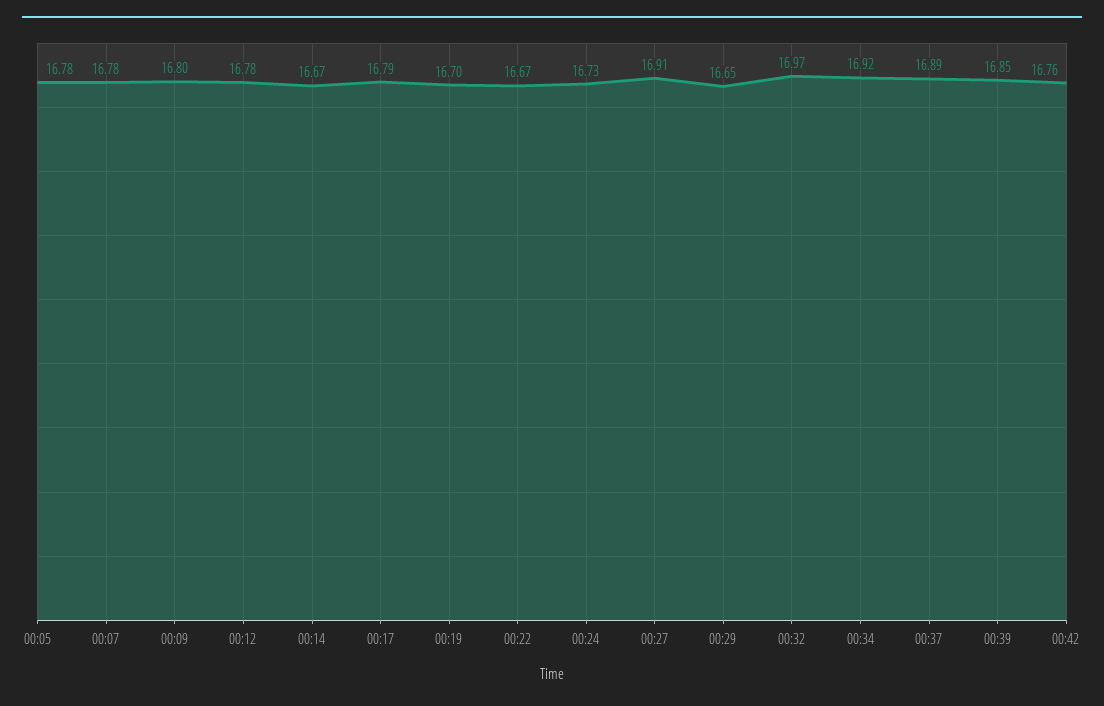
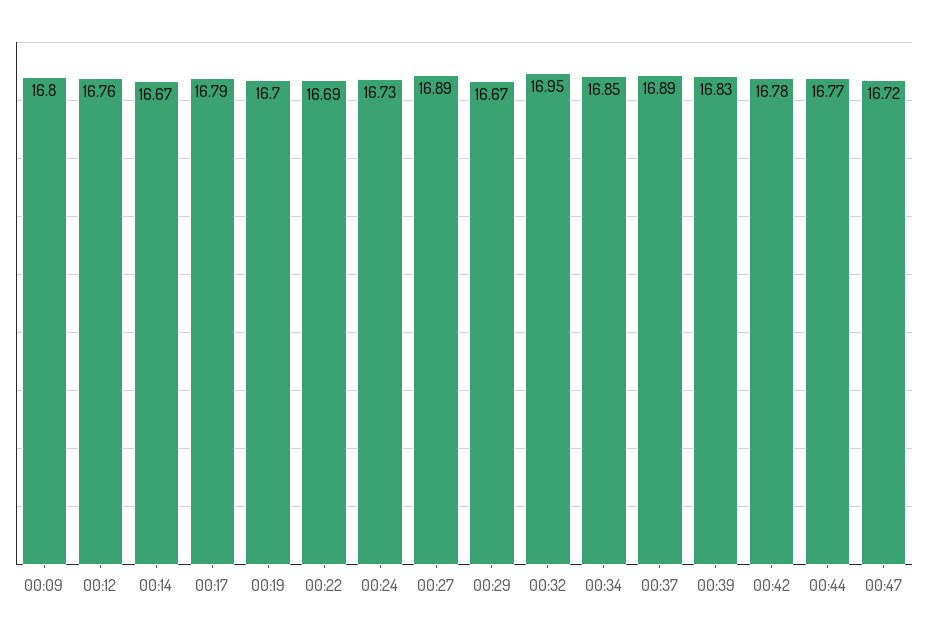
00:05: 16.78 -> none
00:07: 16.78 -> none
00:12: 16.78 -> 16.76
00:22: 16.67 -> 16.69
00:27: 16.91 -> 16.89
00:29: 16.65 -> 16.67
00:32: 16.97 -> 16.95
00:34: 16.92 -> 16.85
00:39: 16.85 -> 16.83
00:42: 16.76 -> 16.78
00:44: none -> 16.77
00:47: none -> 16.72

